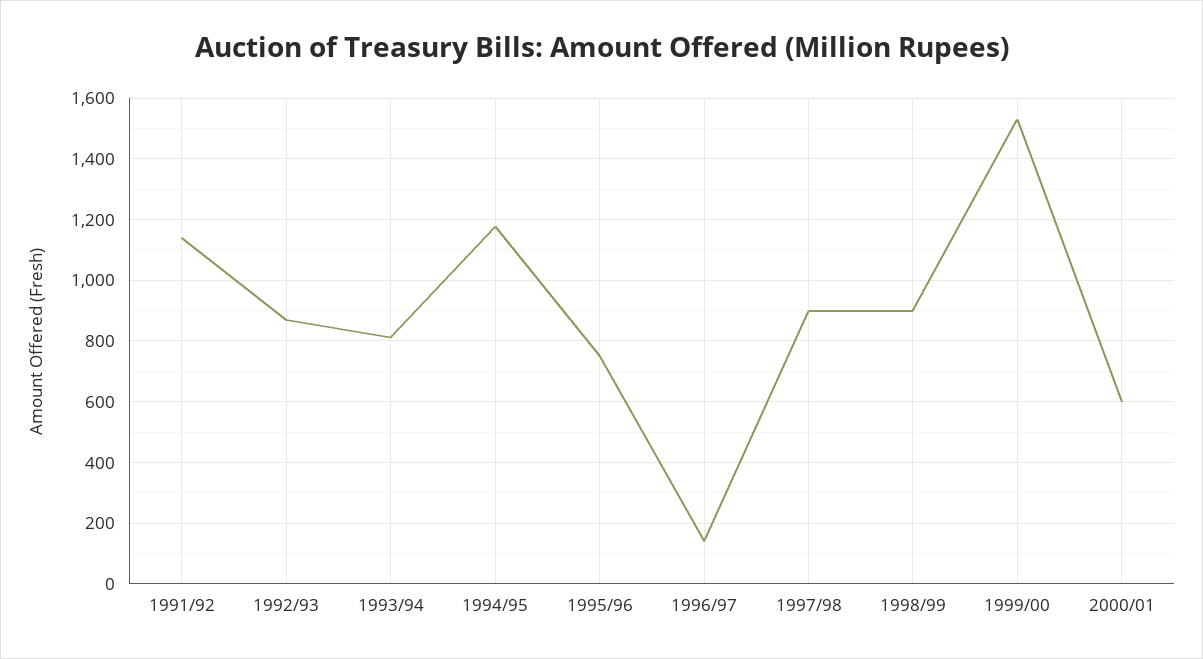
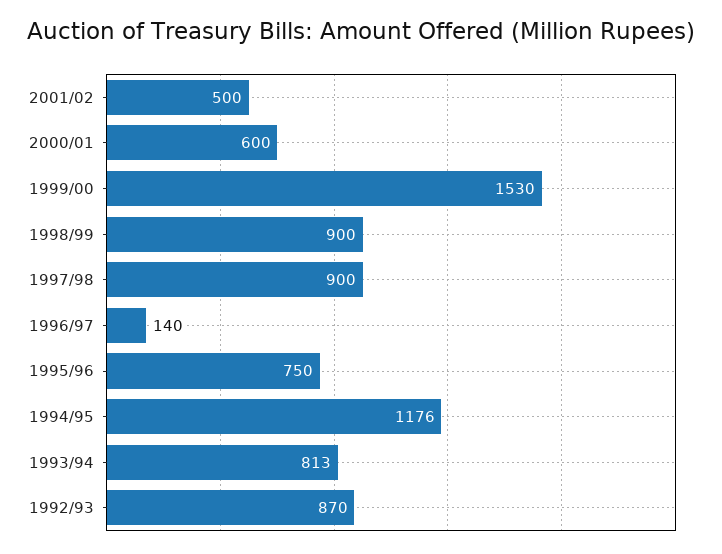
1991/92: 1140 -> none
2001/02: none -> 500

